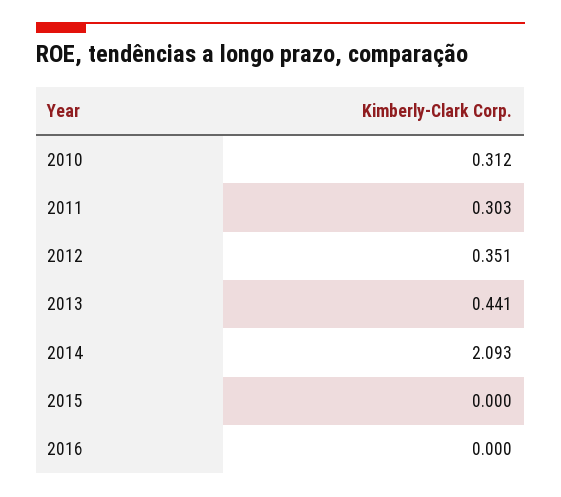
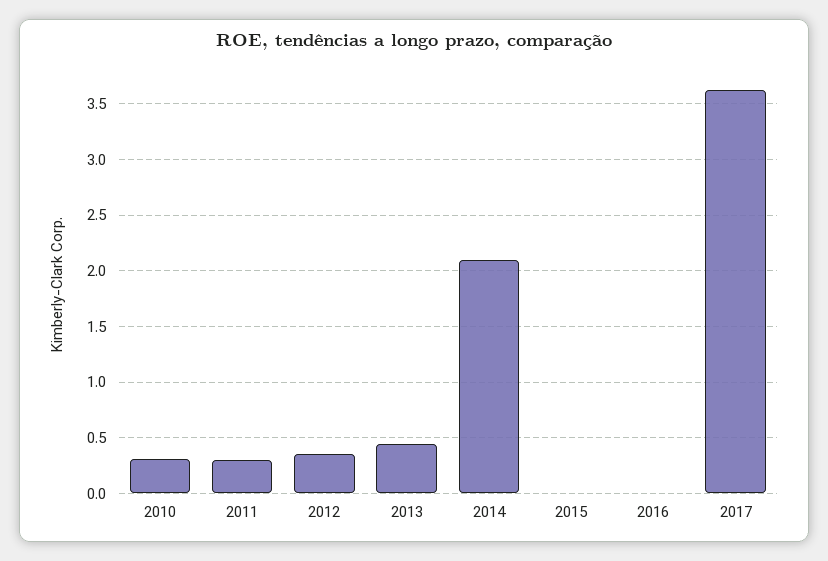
2017: none -> 3.6

